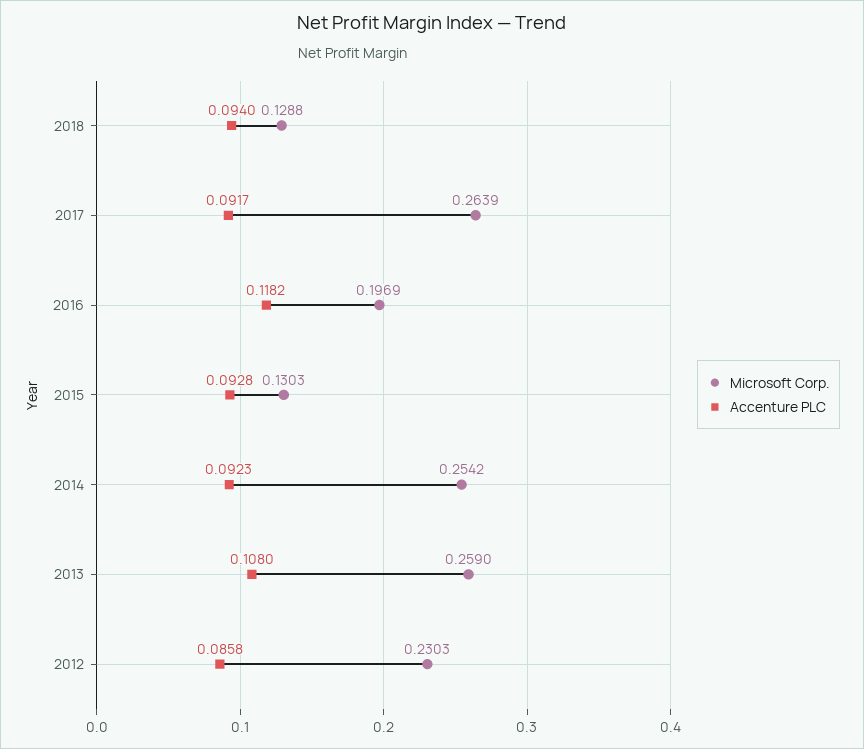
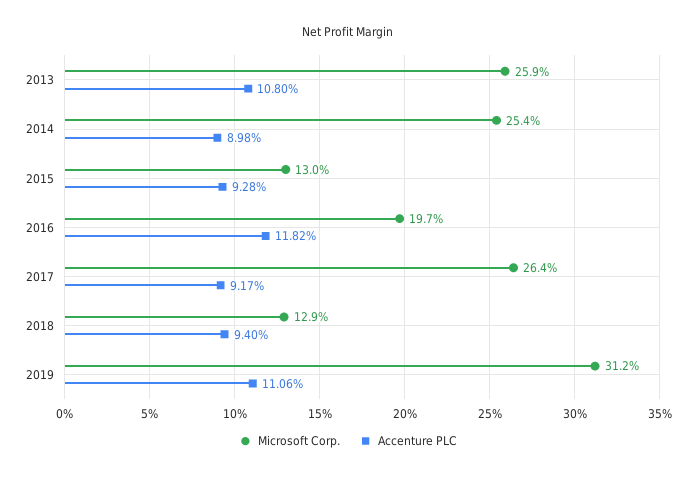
Accenture PLC, 2014: 0.0923 -> 0.0898
Microsoft Corp., 2012: 0.2303 -> none
Accenture PLC, 2012: 0.0858 -> none
Microsoft Corp., 2019: none -> 0.312
Accenture PLC, 2019: none -> 0.1106

